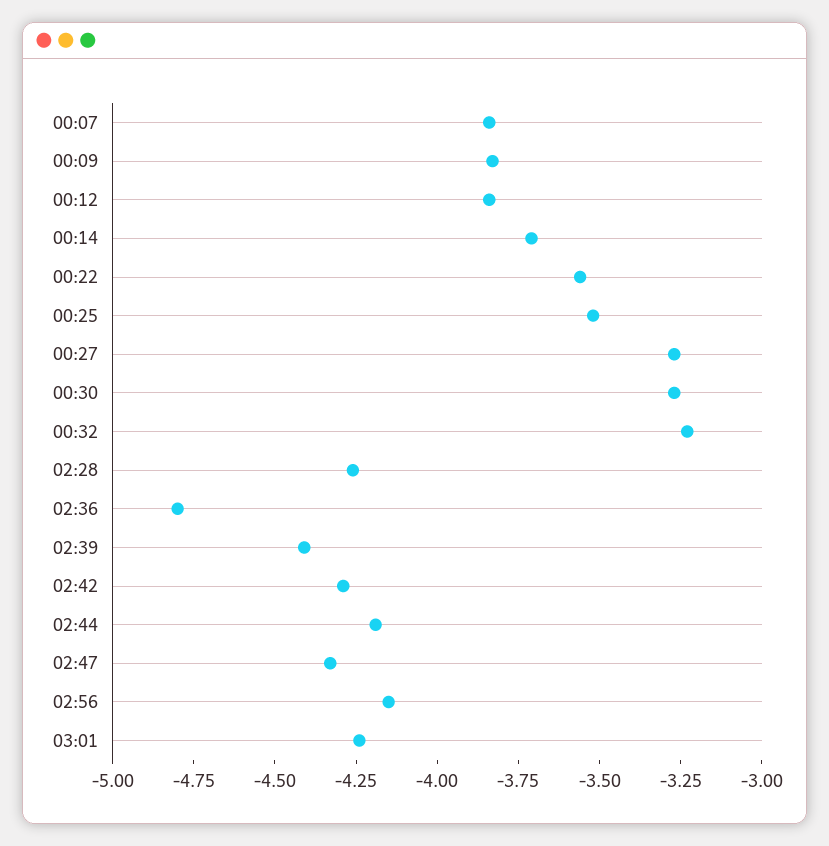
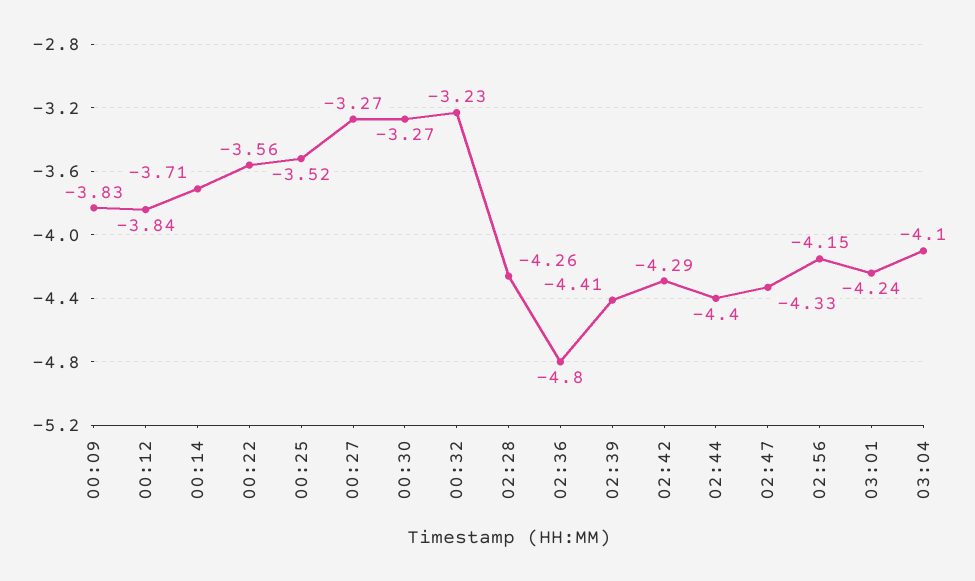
00:07: -3.85 -> none
02:44: -4.2 -> -4.4
03:04: none -> -4.1

